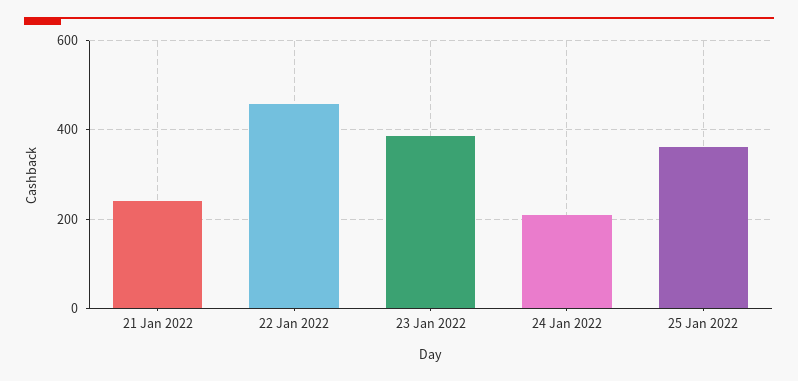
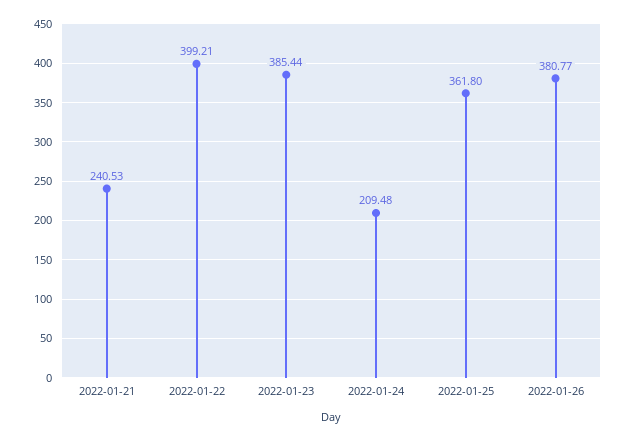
22 Jan 2022: 460 -> 399.21
2022-01-26: none -> 380.77

